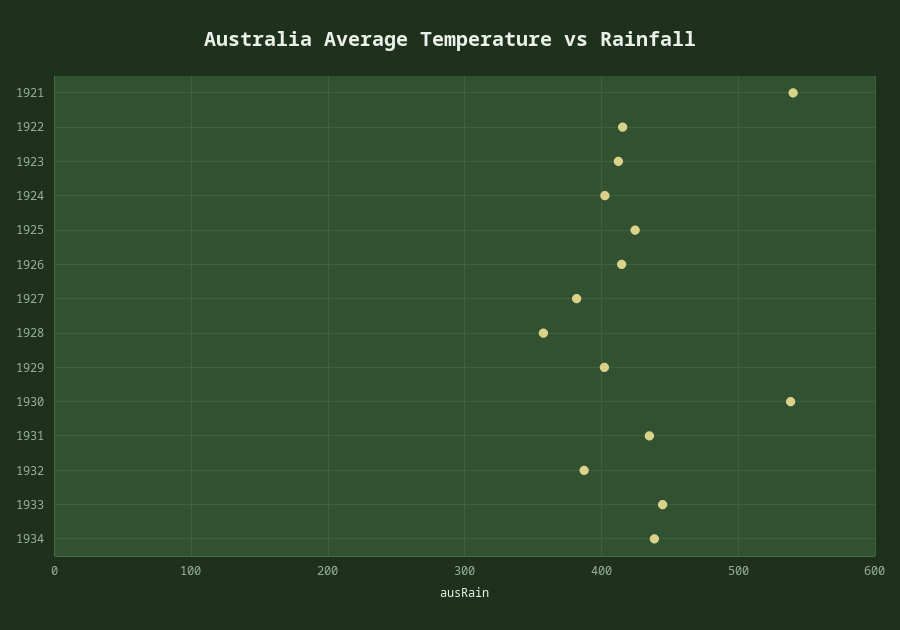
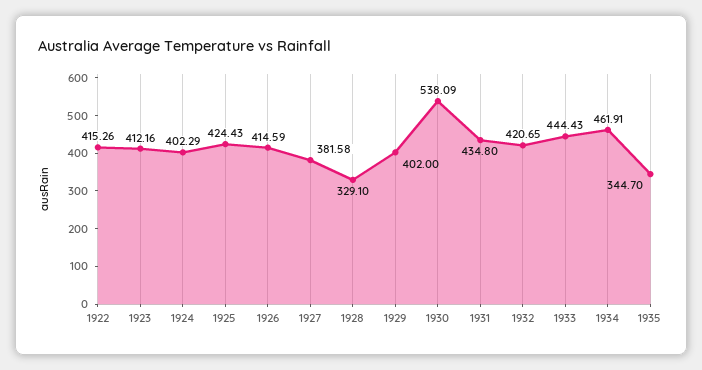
1921: 540 -> none
1928: 360 -> 329.1
1932: 390 -> 420.65
1934: 440 -> 461.91
1935: none -> 344.7

